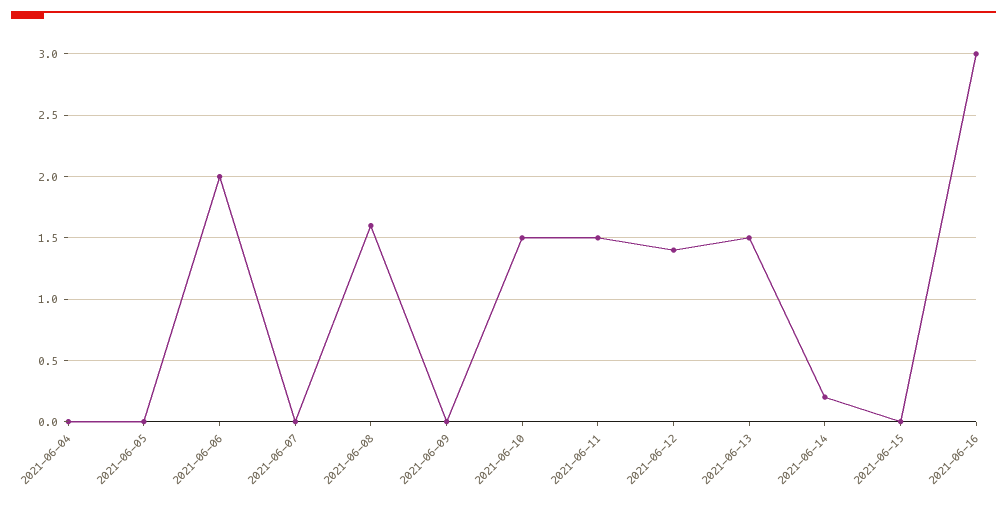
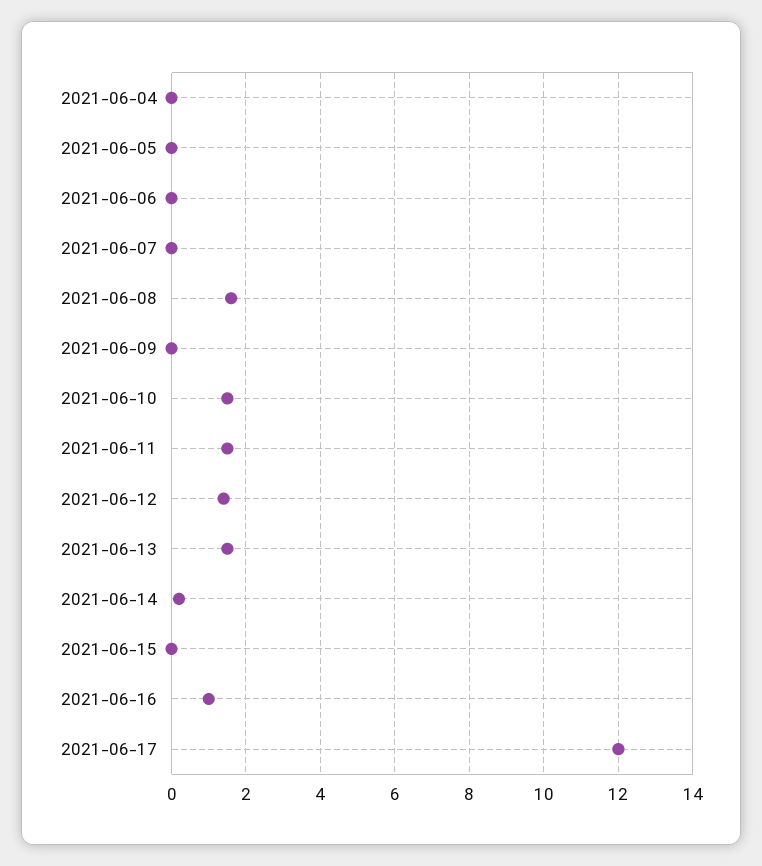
2021-06-06: 2 -> 0
2021-06-16: 3 -> 1
2021-06-17: none -> 12

